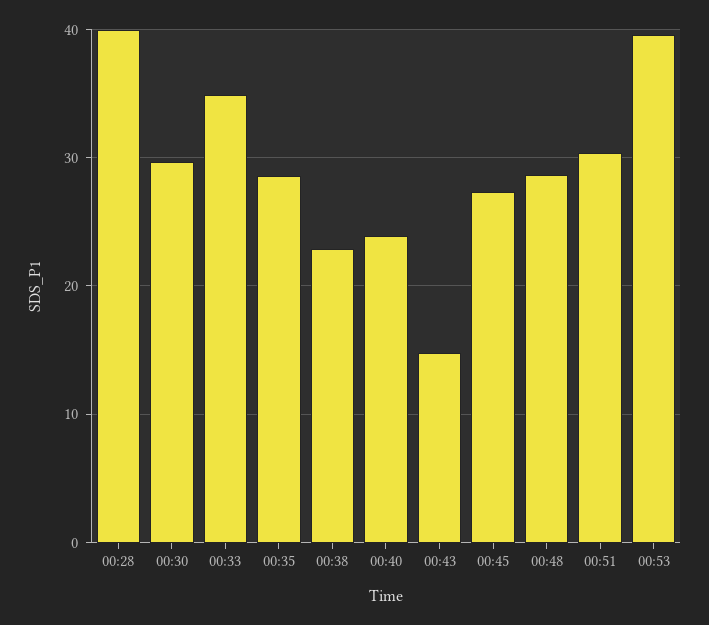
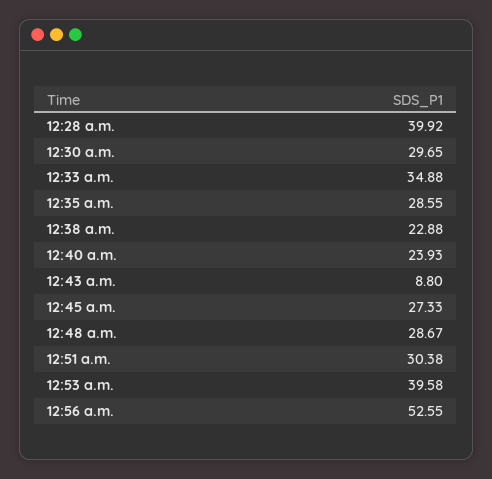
00:43: 15 -> 8.8
12:56 a.m.: none -> 52.55

